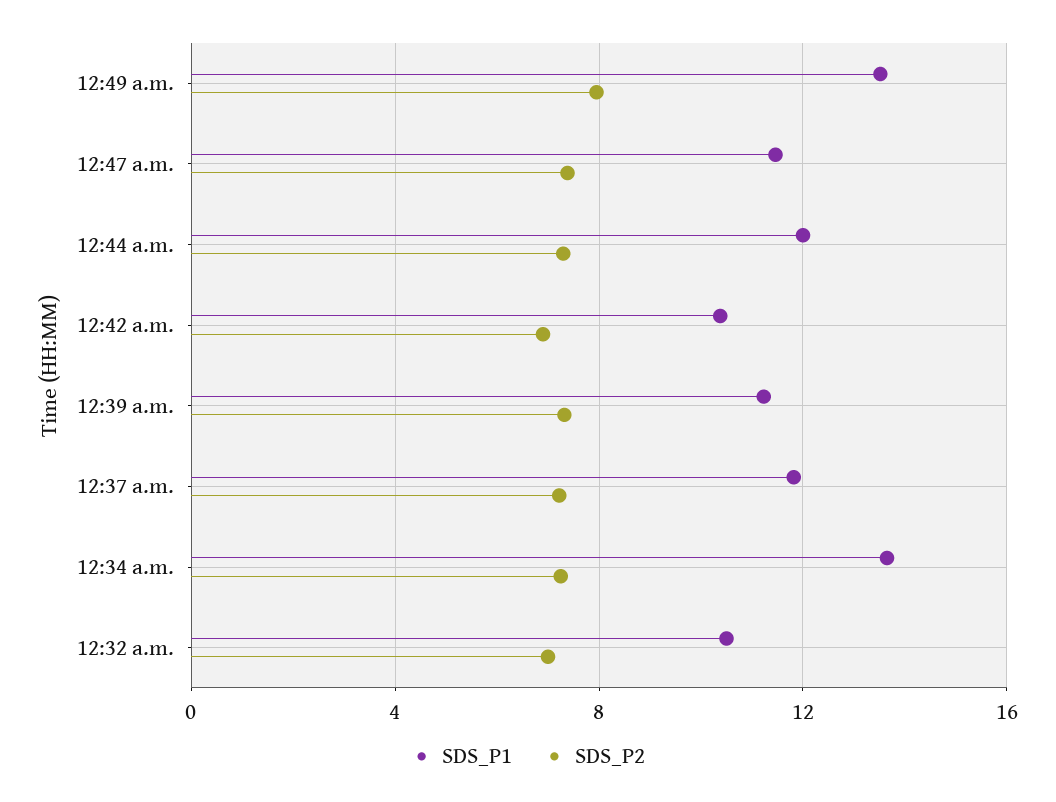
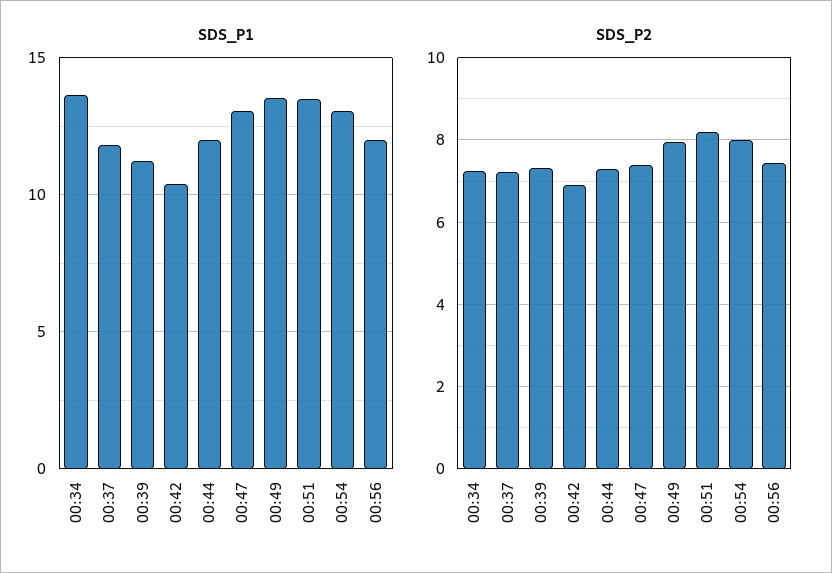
SDS_P1, 12:47 a.m.: 11.5 -> 13
SDS_P1, 12:32 a.m.: 10.5 -> none
SDS_P2, 12:32 a.m.: 7 -> none
SDS_P1, 00:51: none -> 13.5
SDS_P1, 00:54: none -> 13
SDS_P1, 00:56: none -> 12
SDS_P2, 00:51: none -> 8.2
SDS_P2, 00:54: none -> 8
SDS_P2, 00:56: none -> 7.4

